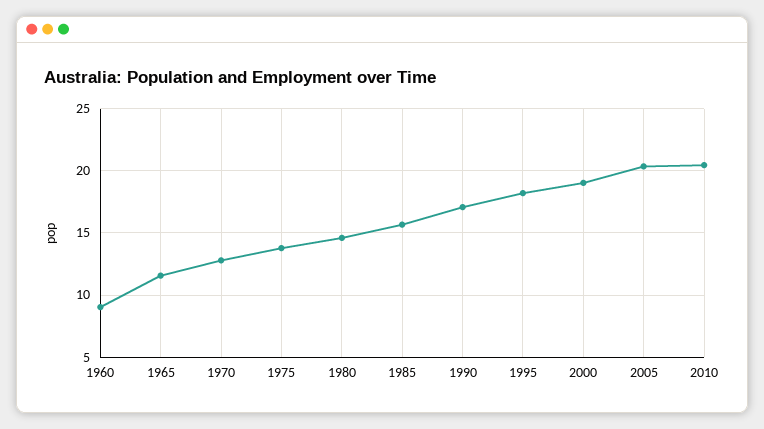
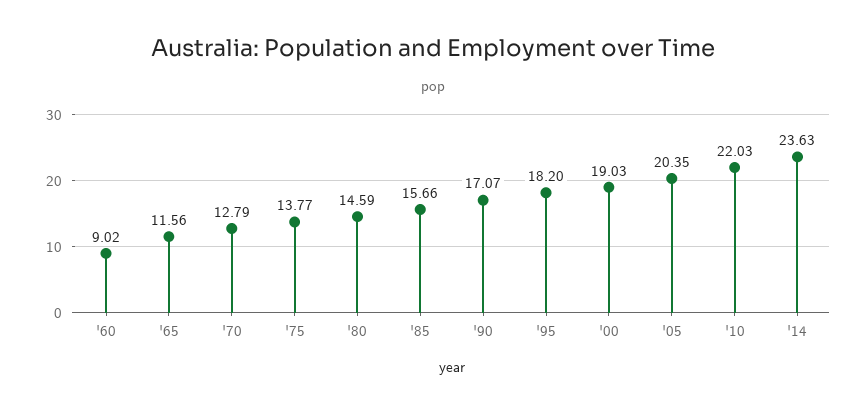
2010: 20.5 -> 22.03
'14: none -> 23.63

